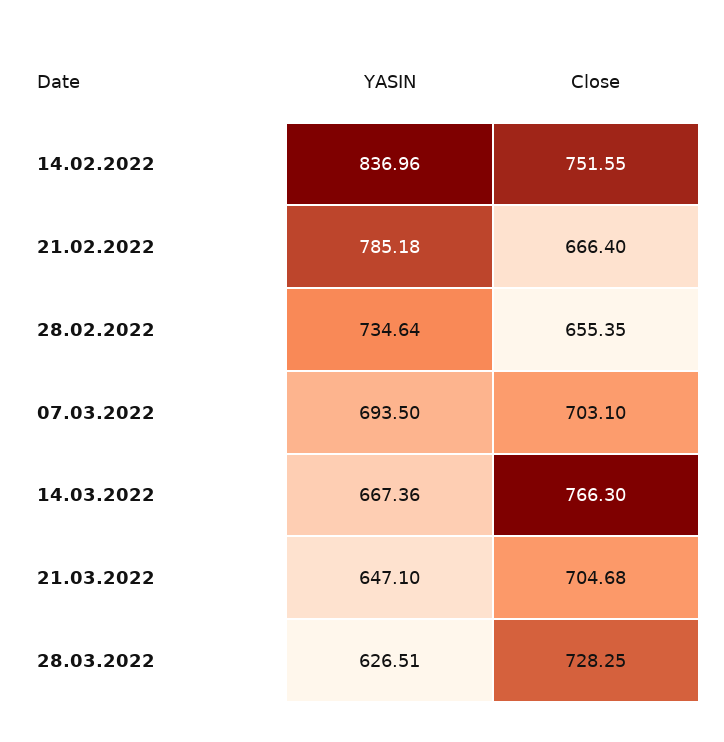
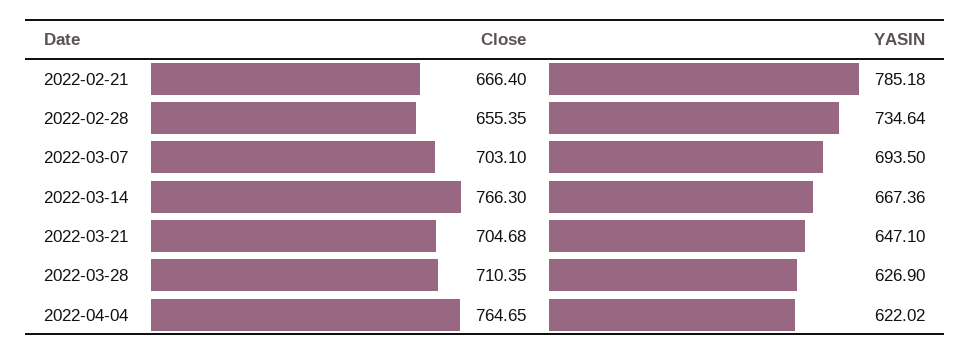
YASIN, 14.02.2022: 836.96 -> none
Close, 14.02.2022: 751.55 -> none
YASIN, 28.03.2022: 626.51 -> 626.9
Close, 28.03.2022: 728.25 -> 710.35
Close, 2022-04-04: none -> 764.65
YASIN, 2022-04-04: none -> 622.02

